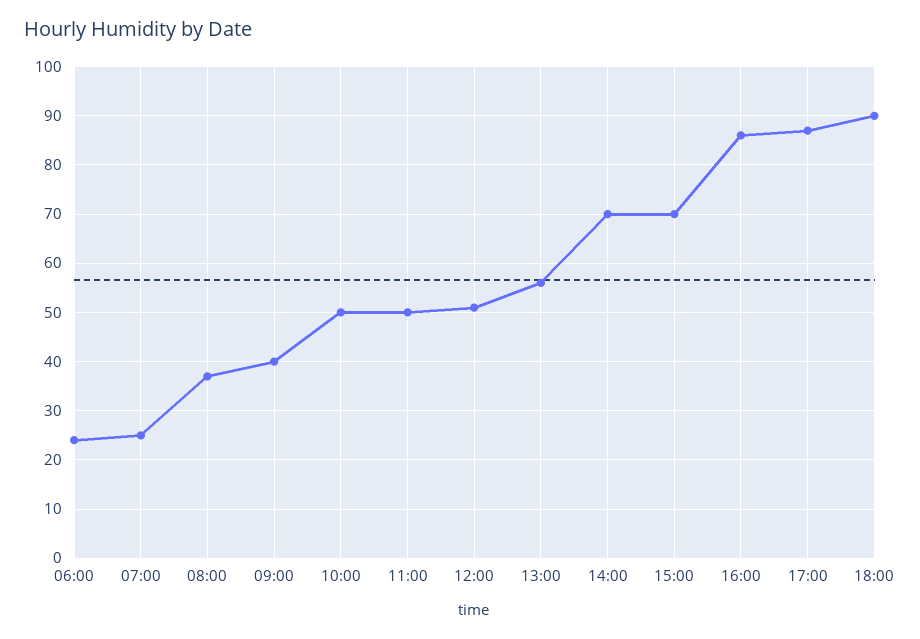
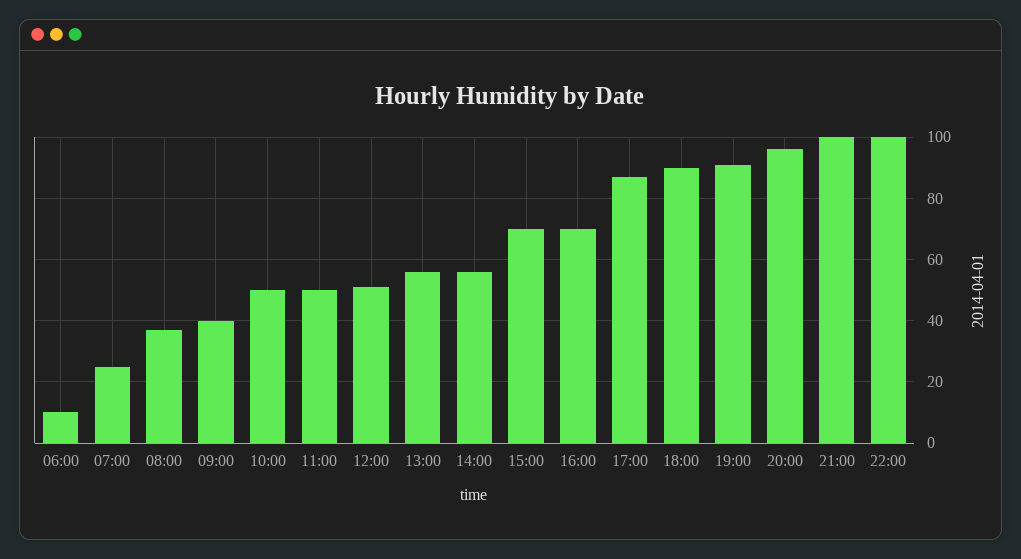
06:00: 25 -> 10
14:00: 70 -> 55
16:00: 85 -> 70
19:00: none -> 90
20:00: none -> 95
21:00: none -> 100
22:00: none -> 100

